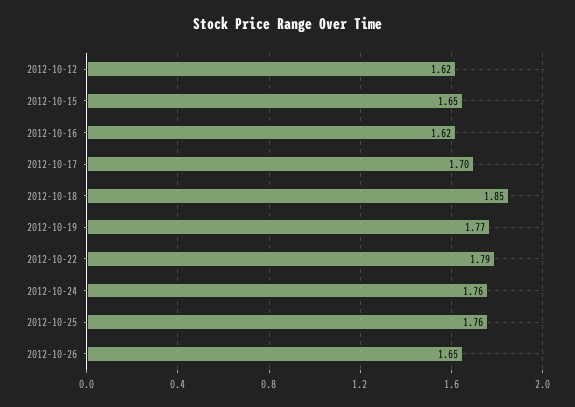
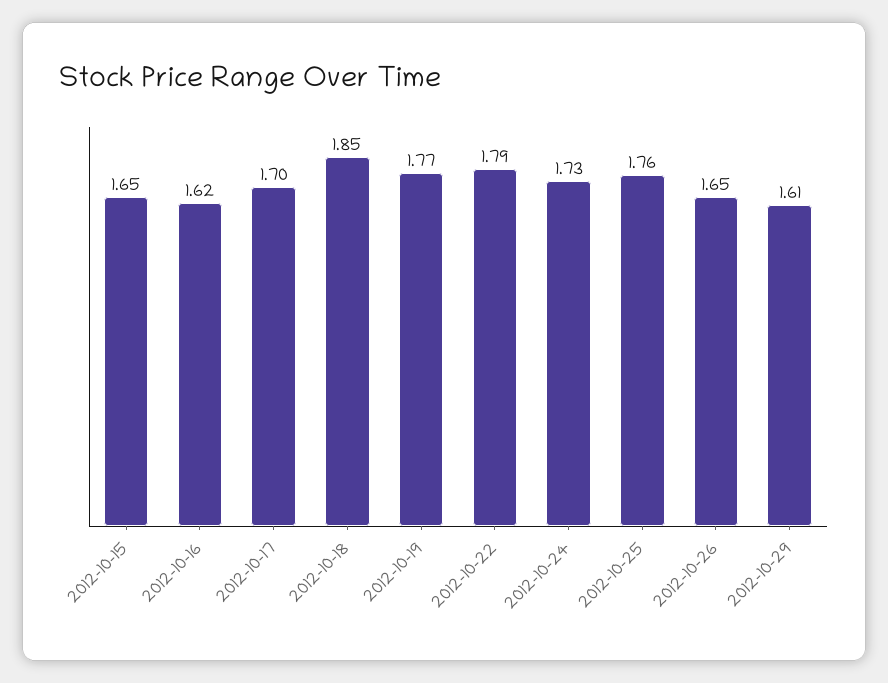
2012-10-12: 1.62 -> none
2012-10-24: 1.76 -> 1.73
2012-10-29: none -> 1.61

